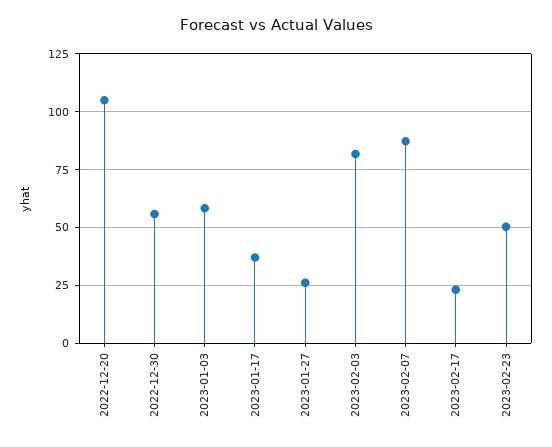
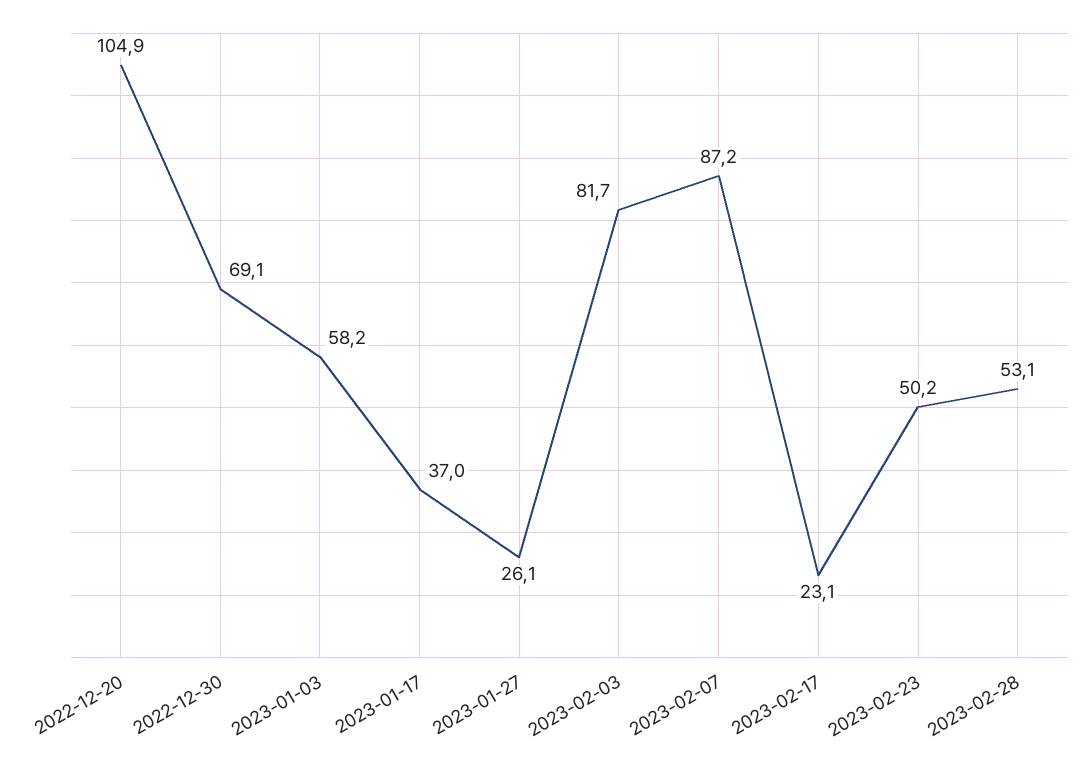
2022-12-30: 55 -> 69.1
2023-02-28: none -> 53.1

